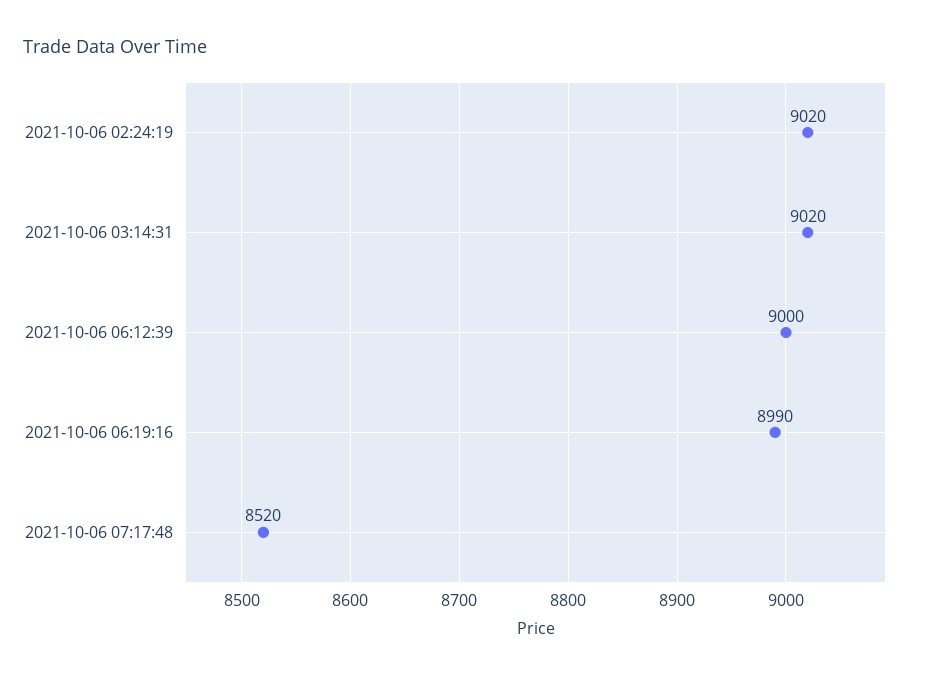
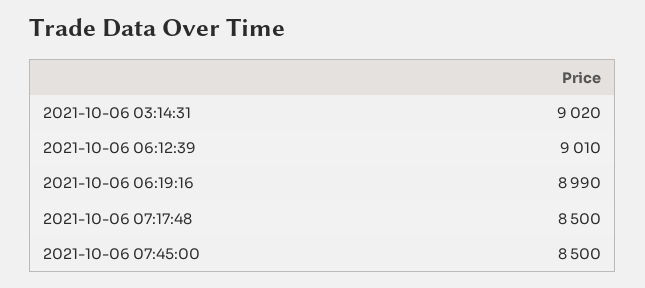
2021-10-06 02:24:19: 9020 -> none
2021-10-06 06:12:39: 9000 -> 9010
2021-10-06 07:17:48: 8520 -> 8500
2021-10-06 07:45:00: none -> 8500

